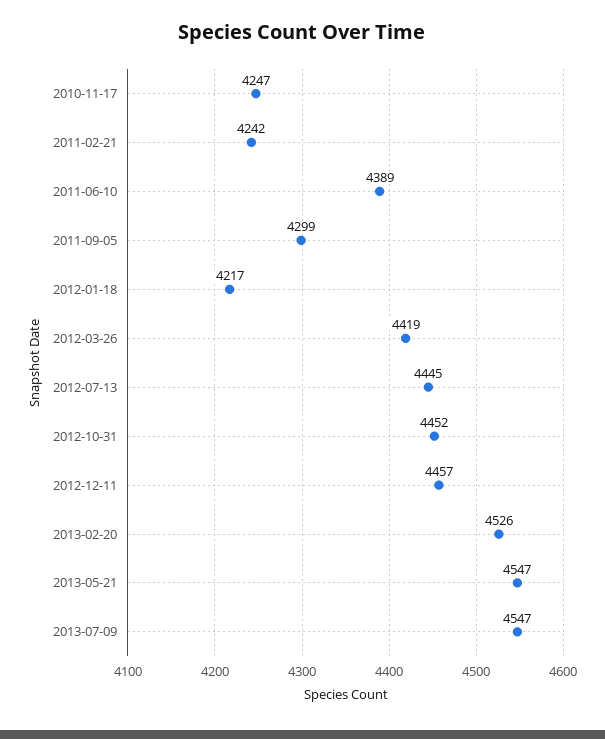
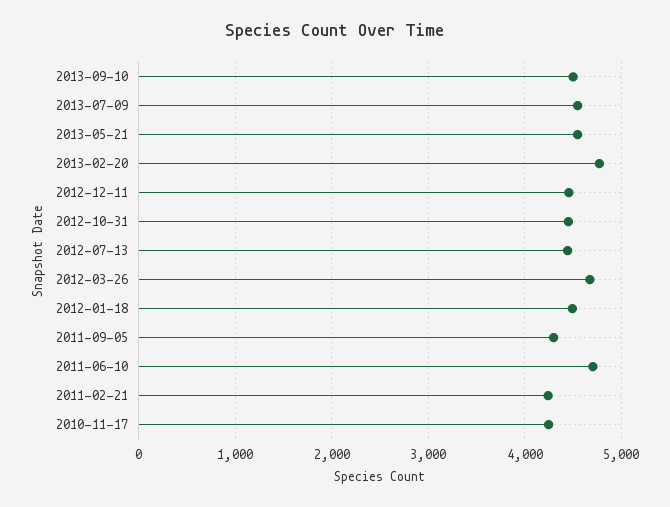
2011-06-10: 4389 -> 4700
2012-01-18: 4217 -> 4500
2012-03-26: 4419 -> 4700
2013-02-20: 4526 -> 4800
2013-09-10: none -> 4500

